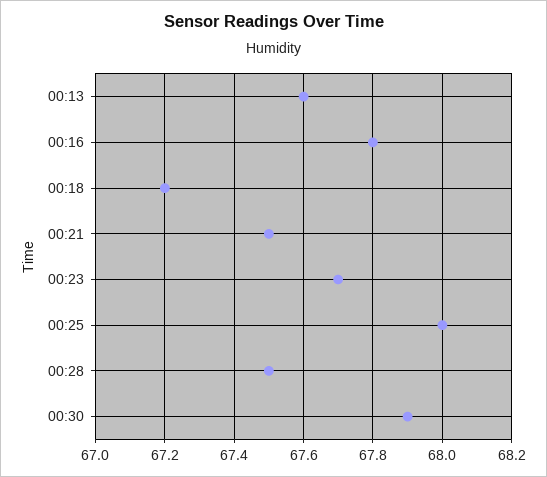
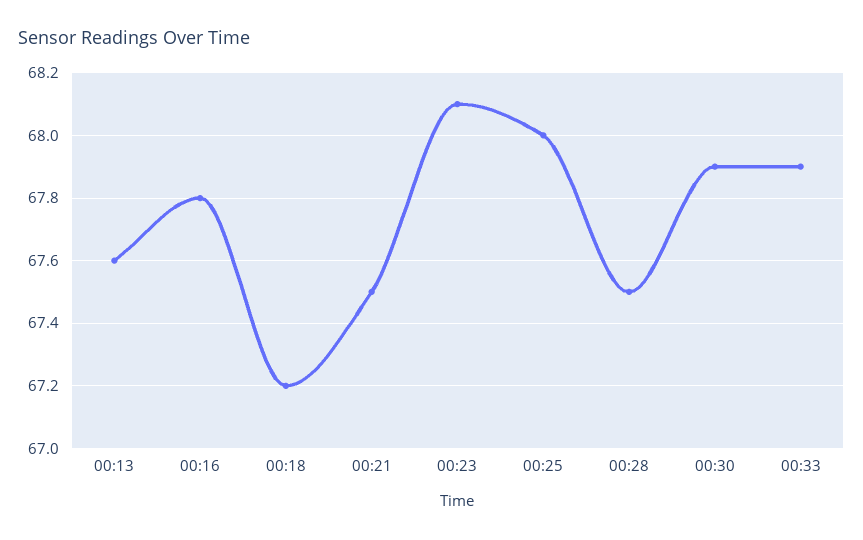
00:23: 67.7 -> 68.1
00:33: none -> 67.9

